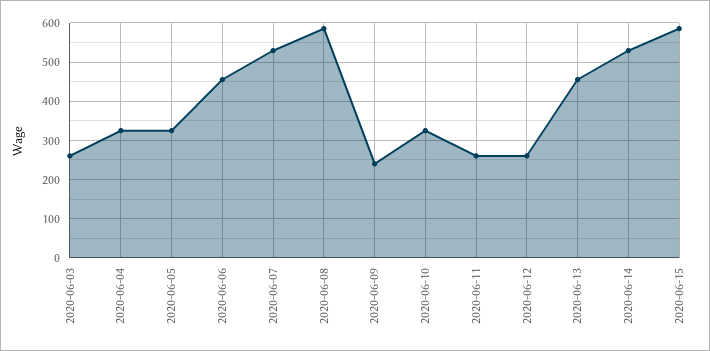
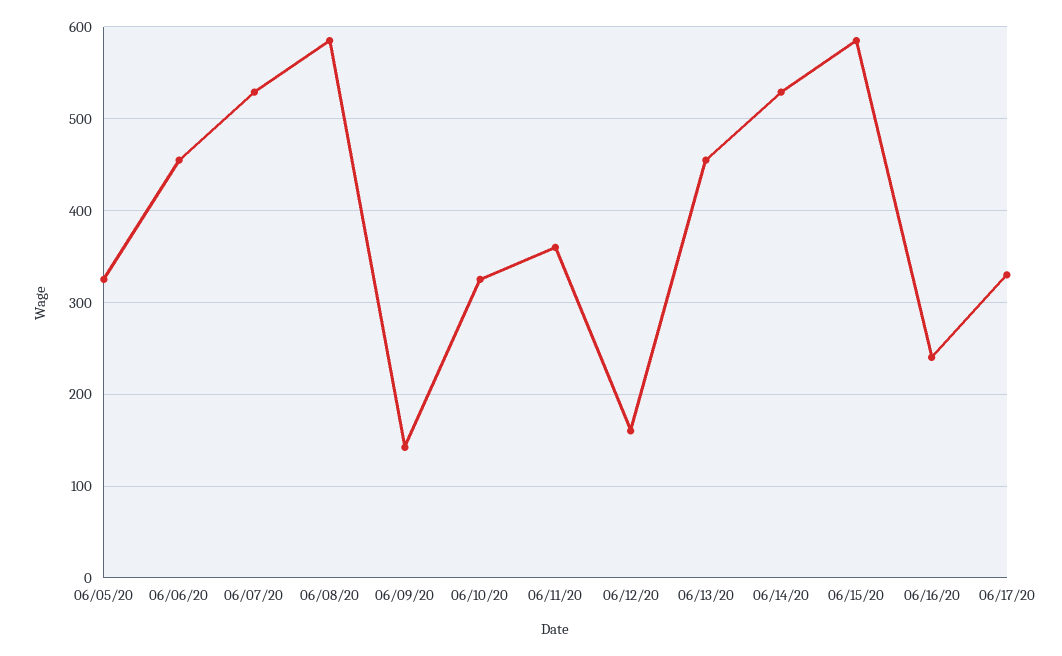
2020-06-03: 260 -> none
2020-06-04: 320 -> none
2020-06-09: 240 -> 140
2020-06-11: 260 -> 360
2020-06-12: 260 -> 160
06/16/20: none -> 240
06/17/20: none -> 330

